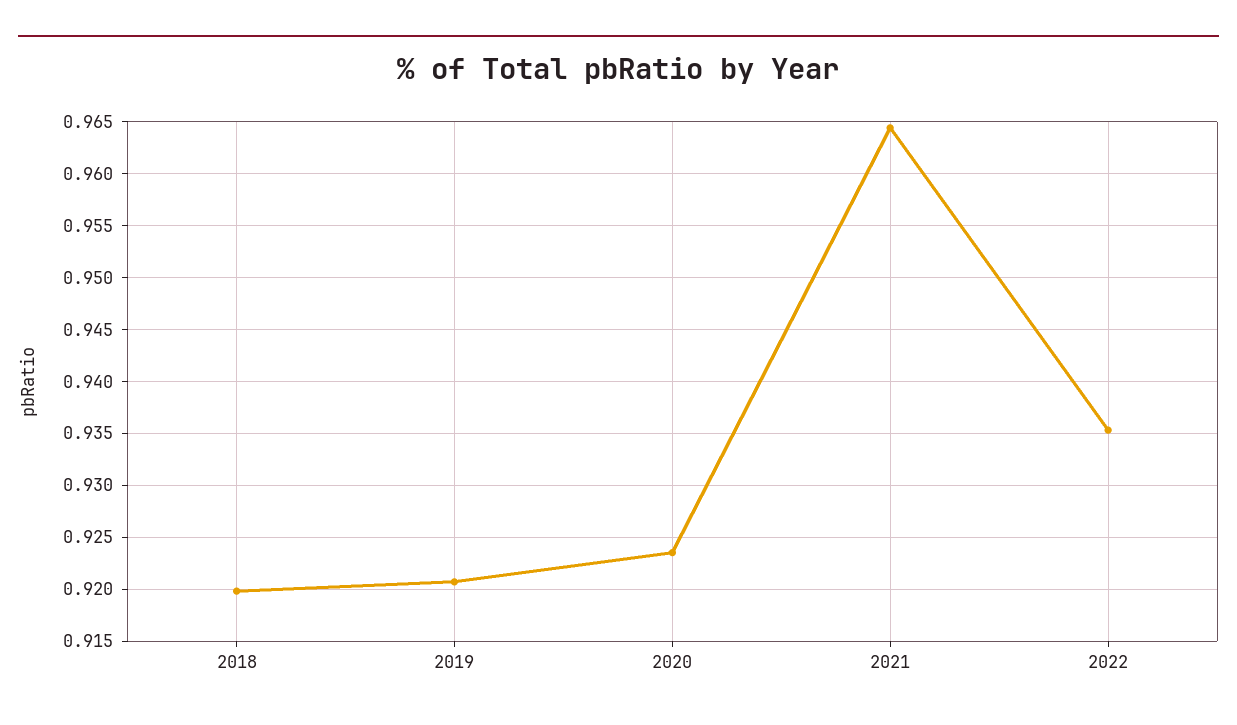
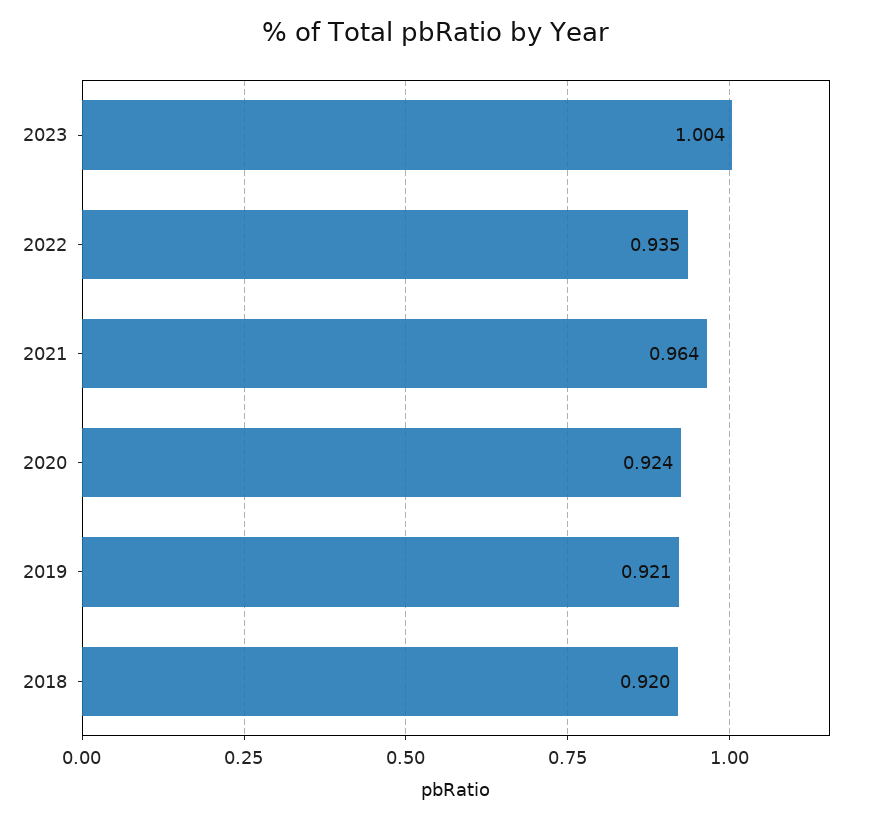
2023: none -> 1.004

